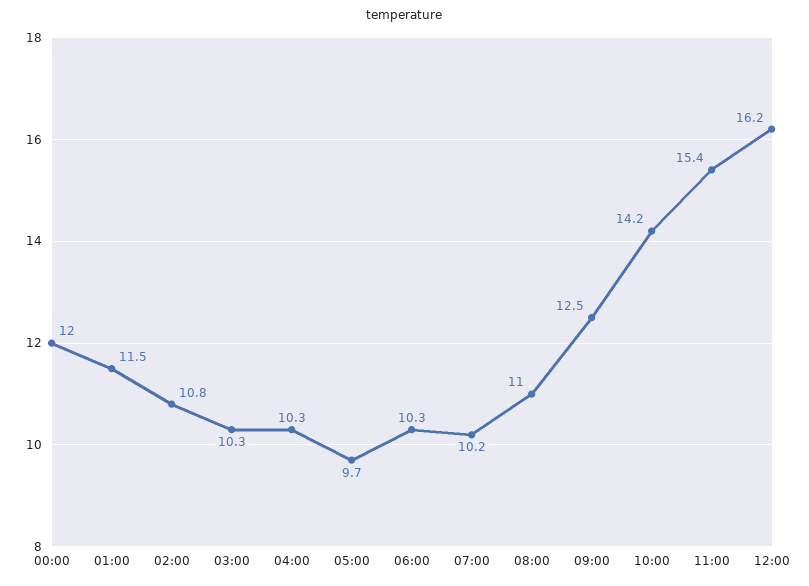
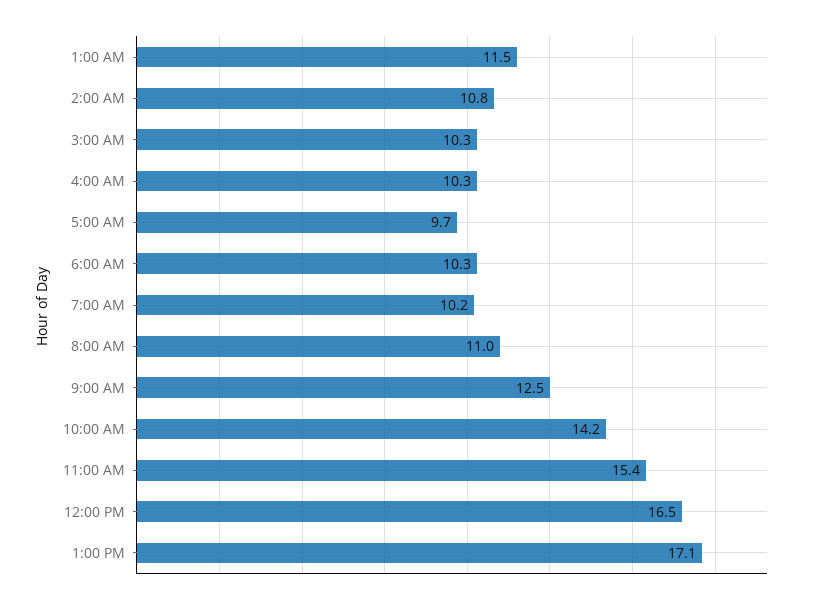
00:00: 12 -> none
12:00: 16.2 -> 16.5
1:00 PM: none -> 17.1

